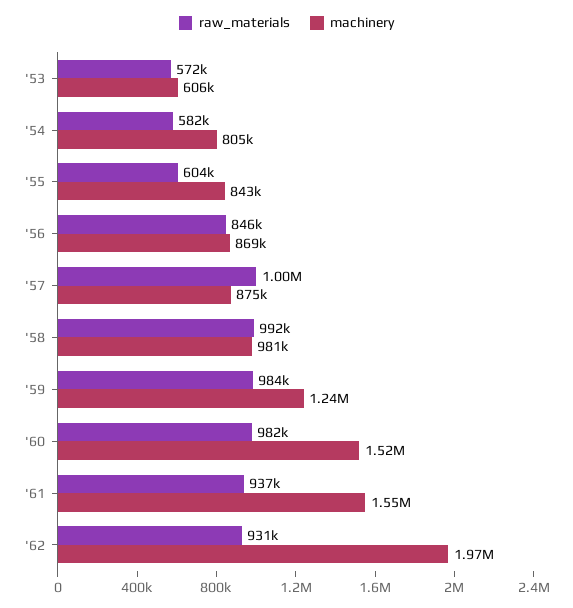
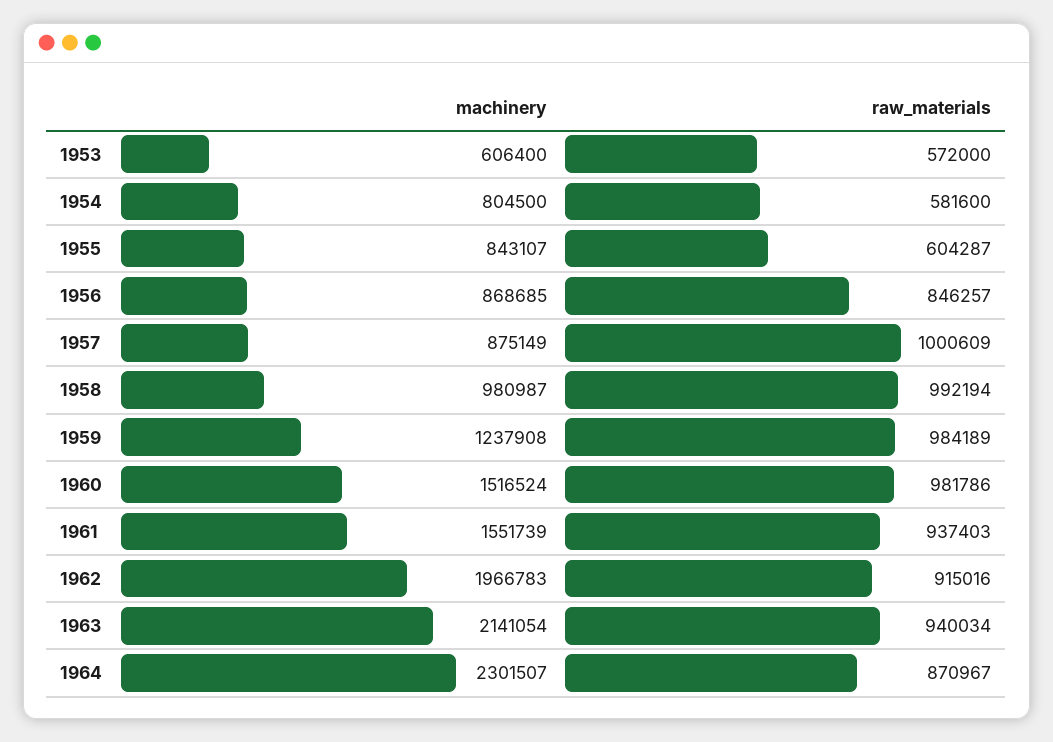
raw_materials, '62: 931000 -> 915016
machinery, 1963: none -> 2141054
raw_materials, 1963: none -> 940034
machinery, 1964: none -> 2301507
raw_materials, 1964: none -> 870967

